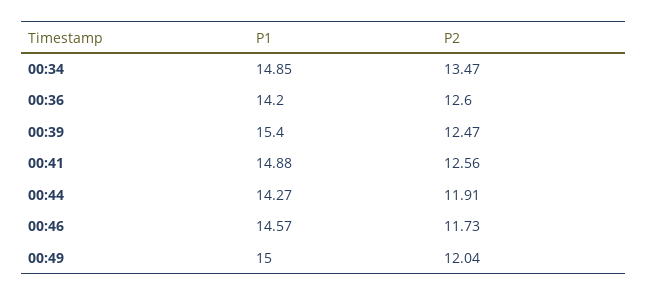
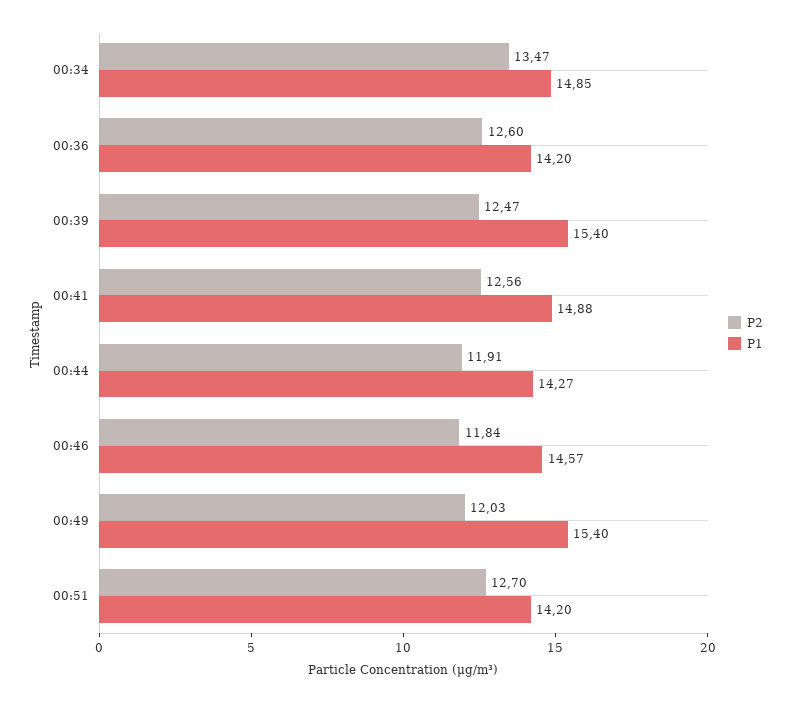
P2, 00:46: 11.73 -> 11.84
P1, 00:49: 15 -> 15.4
P2, 00:49: 12.04 -> 12.03
P2, 00:51: none -> 12.7
P1, 00:51: none -> 14.2

